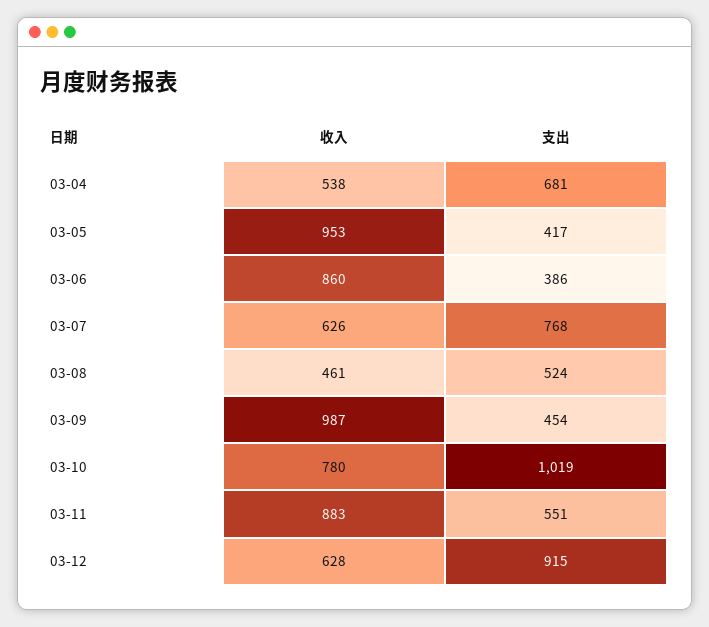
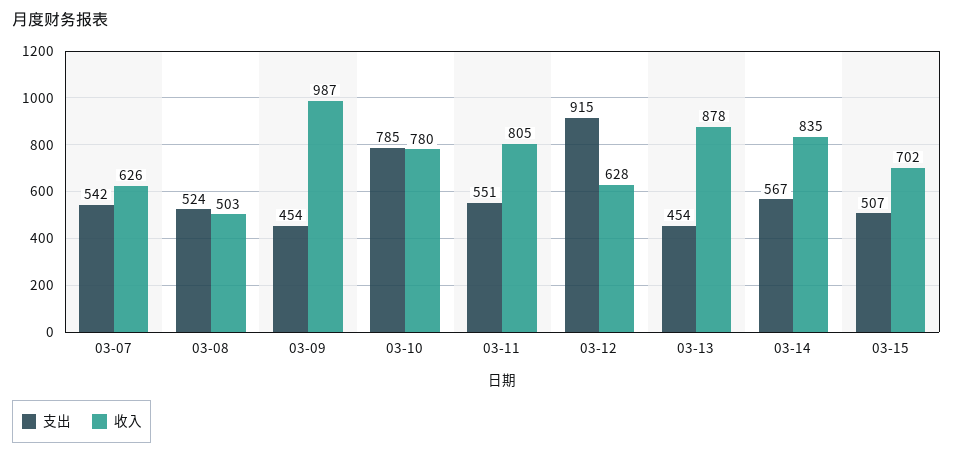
收入, 03-04: 538 -> none
支出, 03-04: 681 -> none
收入, 03-05: 953 -> none
支出, 03-05: 417 -> none
收入, 03-06: 860 -> none
支出, 03-06: 386 -> none
支出, 03-07: 768 -> 542
收入, 03-08: 461 -> 503
支出, 03-10: 1019 -> 785
收入, 03-11: 883 -> 805
支出, 03-13: none -> 454
收入, 03-13: none -> 878
支出, 03-14: none -> 567
收入, 03-14: none -> 835
支出, 03-15: none -> 507
收入, 03-15: none -> 702

